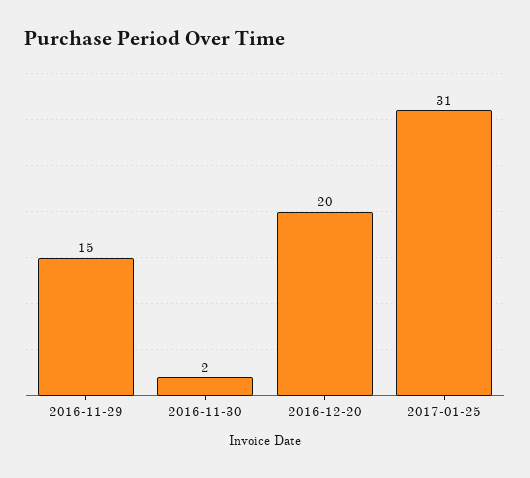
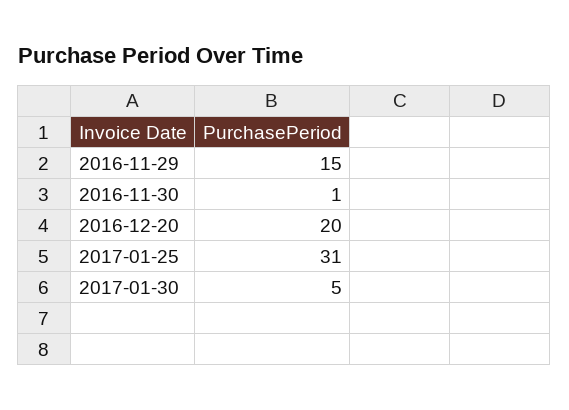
2016-11-30: 2 -> 1
2017-01-30: none -> 5

